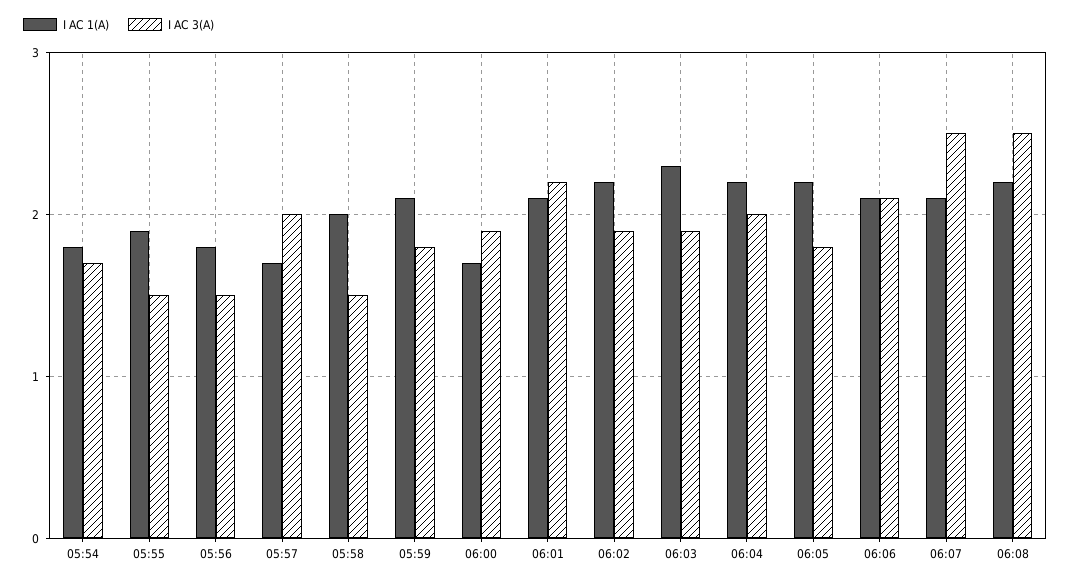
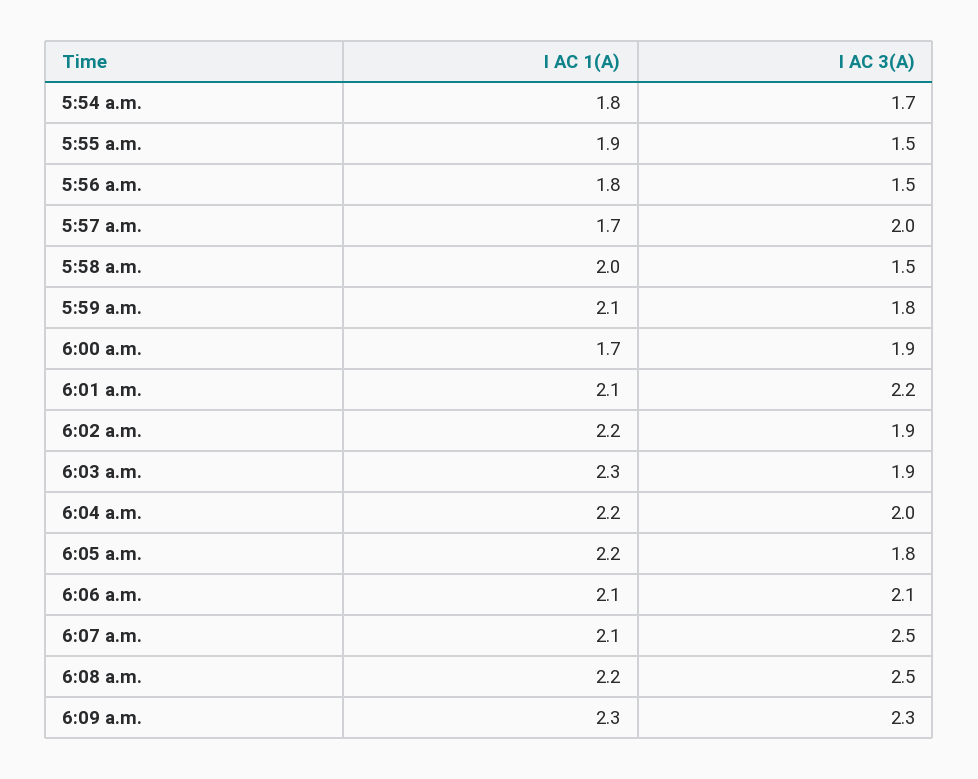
I AC 1(A), 6:09 a.m.: none -> 2.3
I AC 3(A), 6:09 a.m.: none -> 2.3

